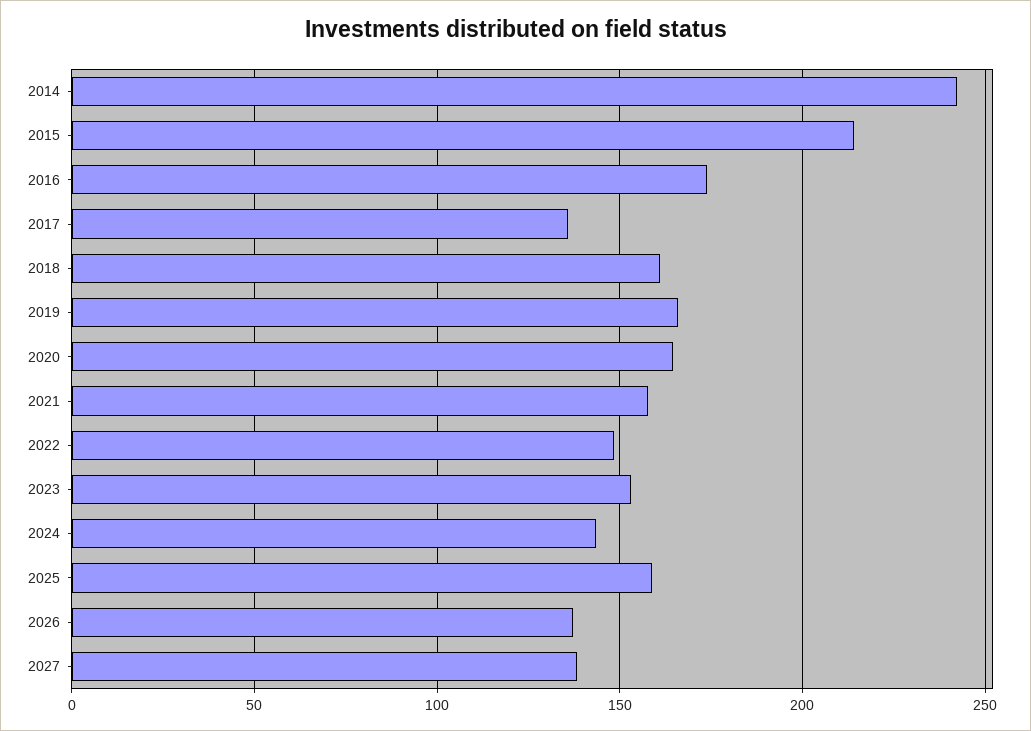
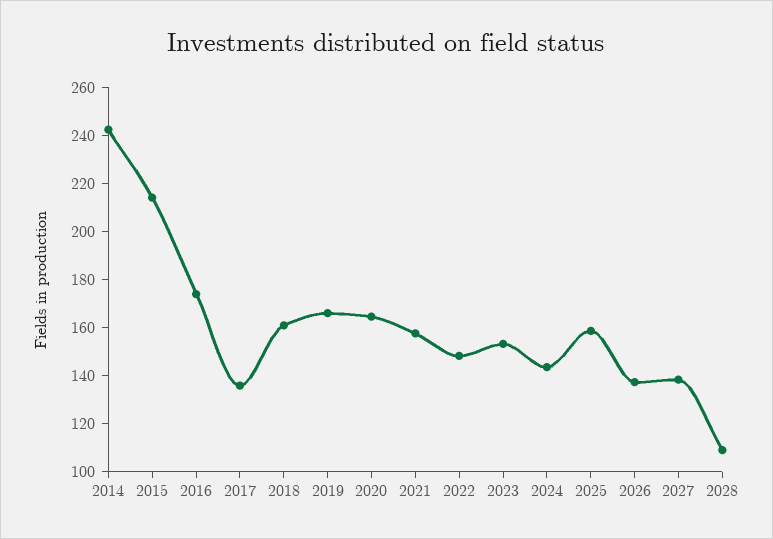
2028: none -> 110

